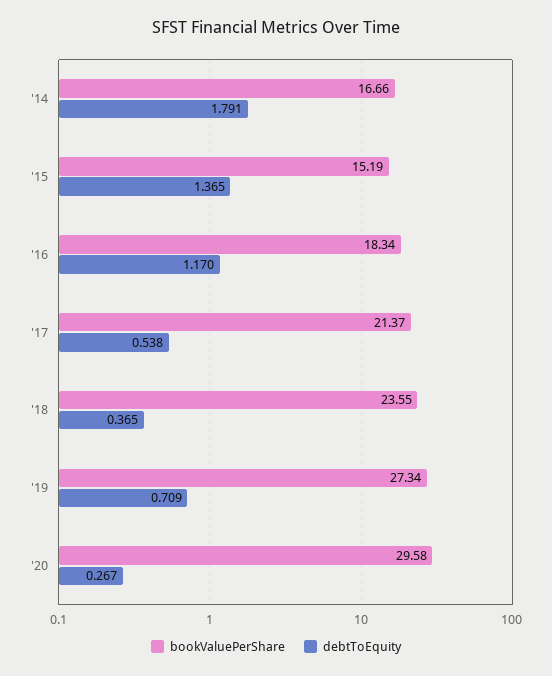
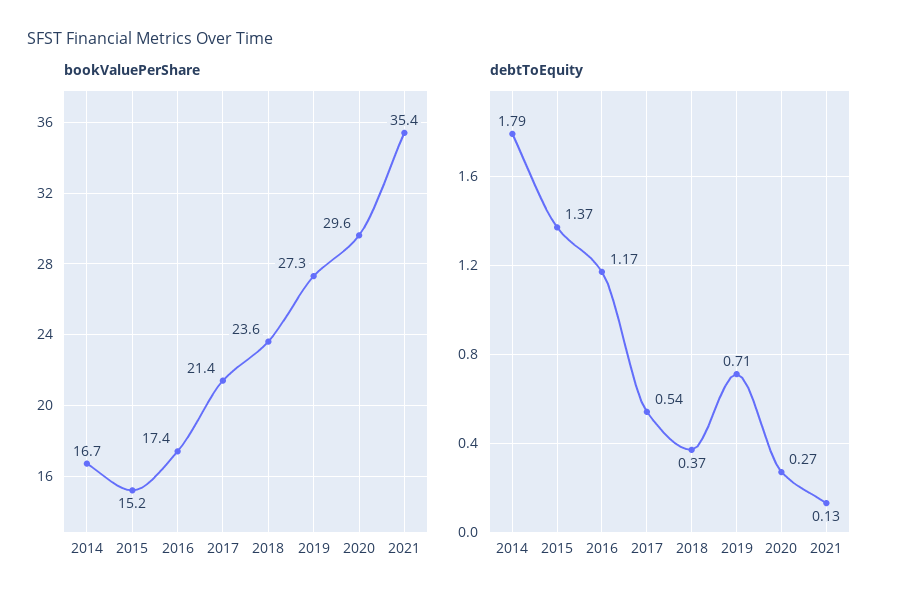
bookValuePerShare, '16: 18.34 -> 17.4
bookValuePerShare, 2021: none -> 35.4
debtToEquity, 2021: none -> 0.13

